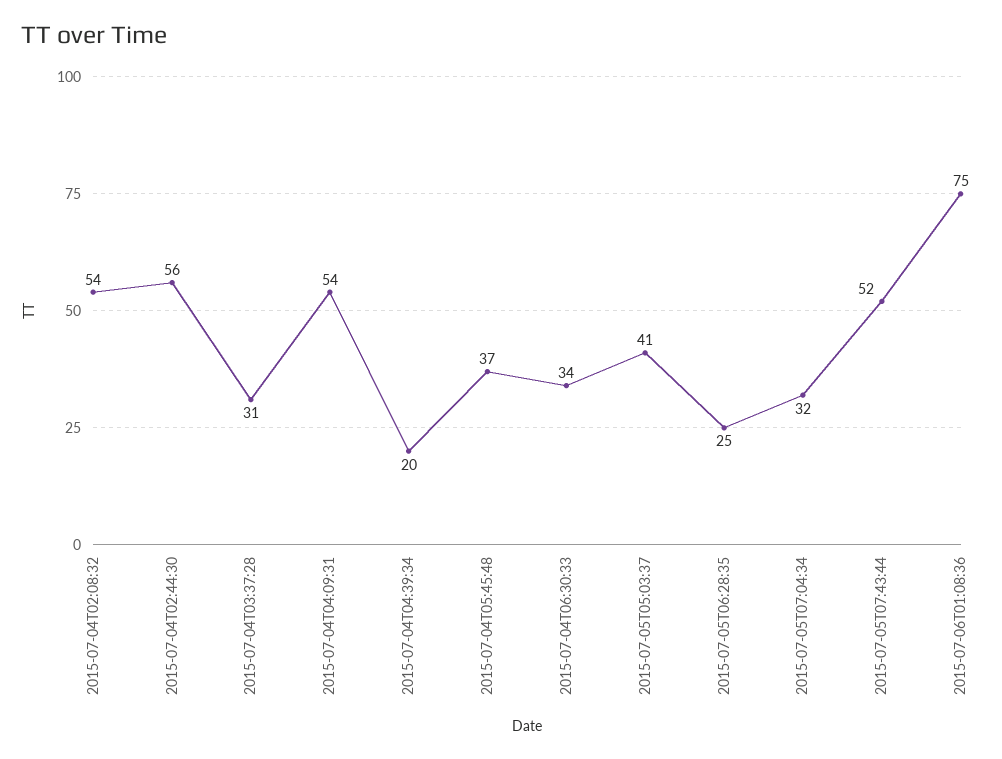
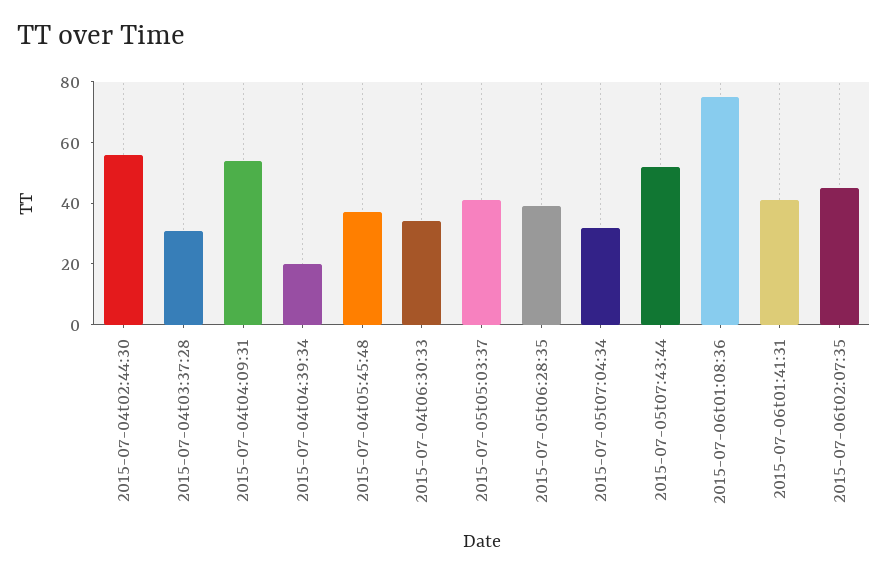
2015-07-04T02:08:32: 54 -> none
2015-07-05T06:28:35: 25 -> 40
2015-07-06t01:41:31: none -> 40
2015-07-06t02:07:35: none -> 45

